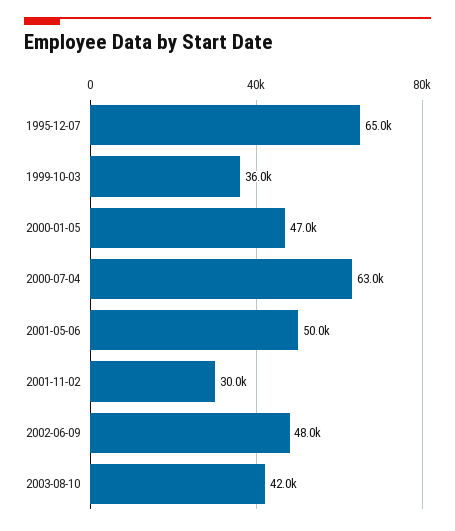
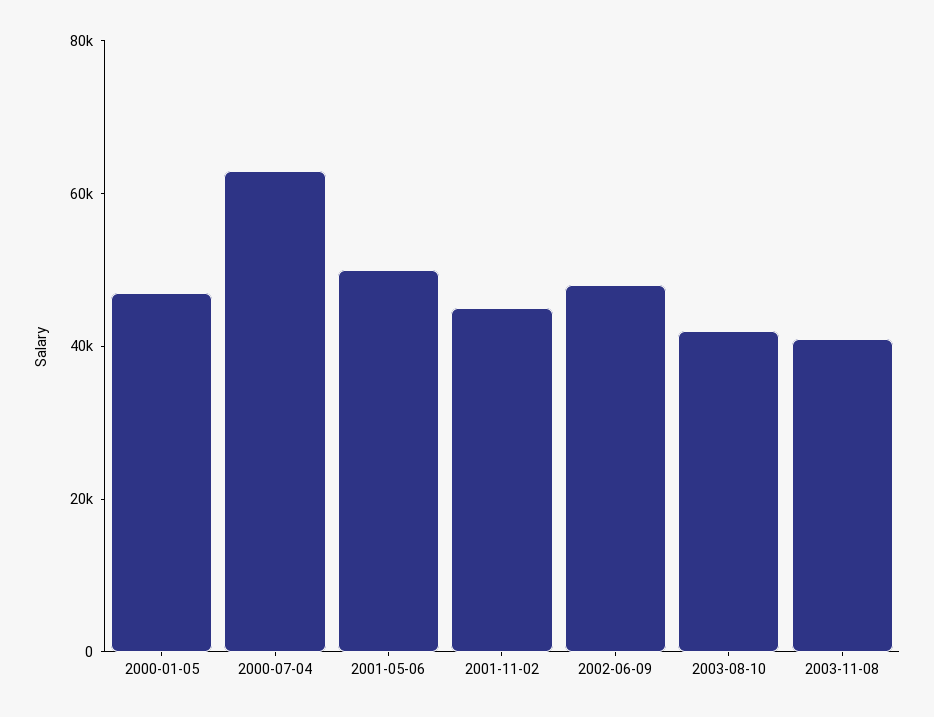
1995-12-07: 65000 -> none
1999-10-03: 36000 -> none
2001-11-02: 30000 -> 45000
2003-11-08: none -> 40000

